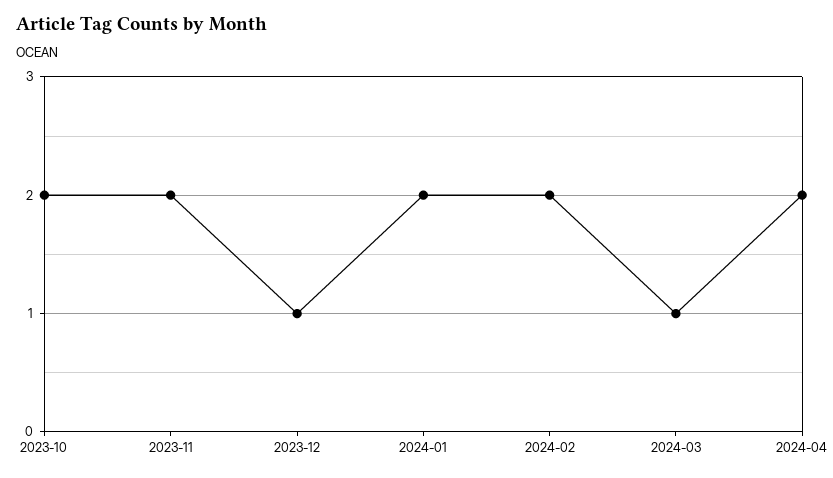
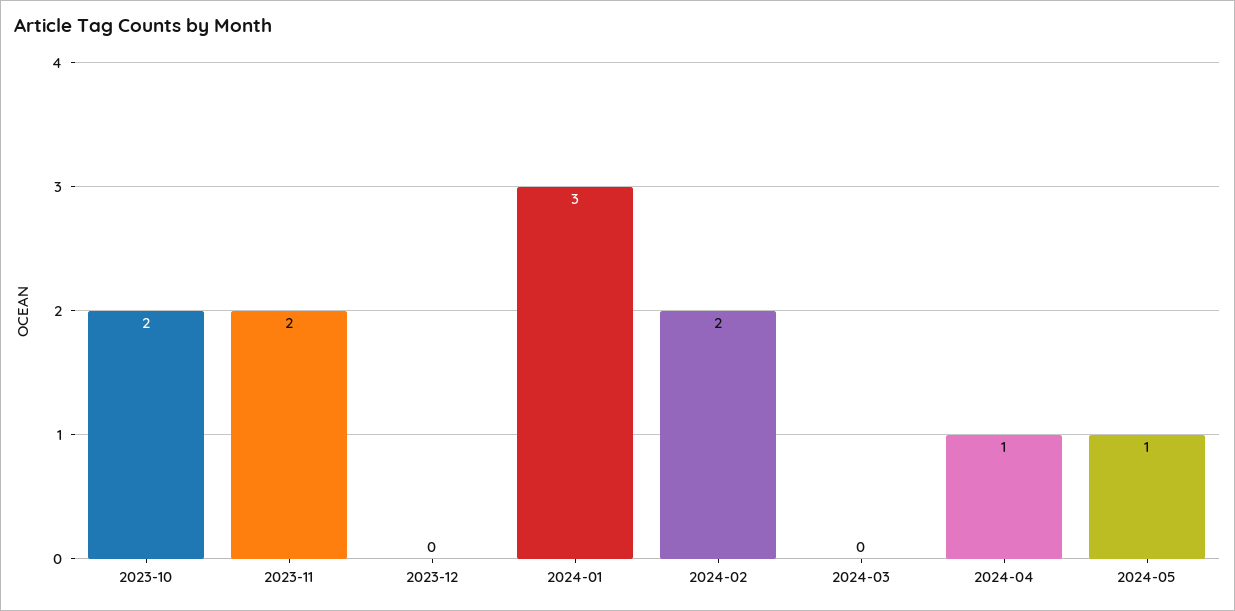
2023-12: 1 -> 0
2024-01: 2 -> 3
2024-03: 1 -> 0
2024-04: 2 -> 1
2024-05: none -> 1

